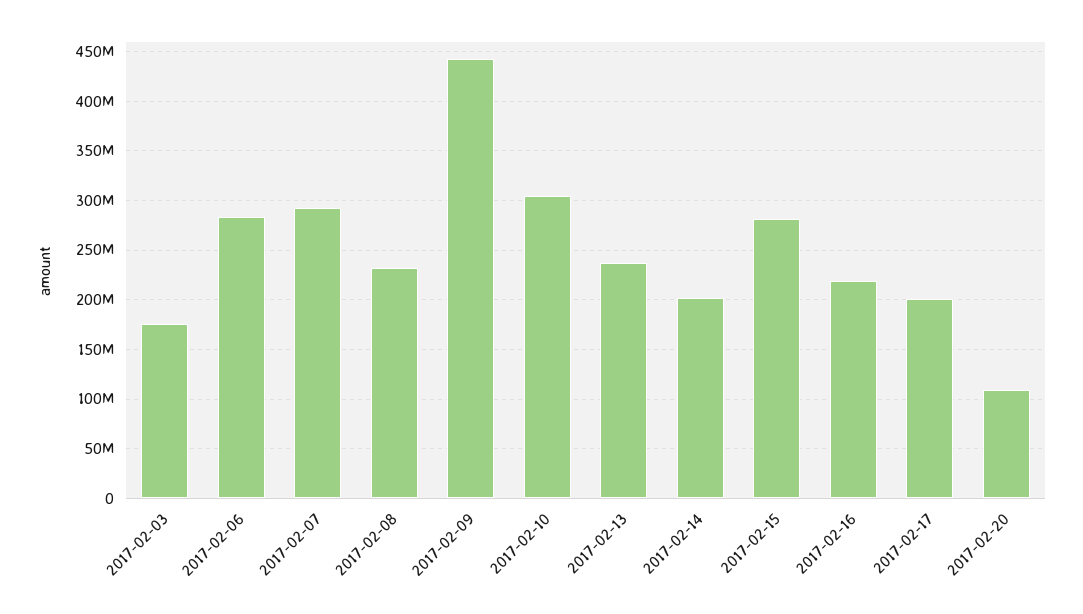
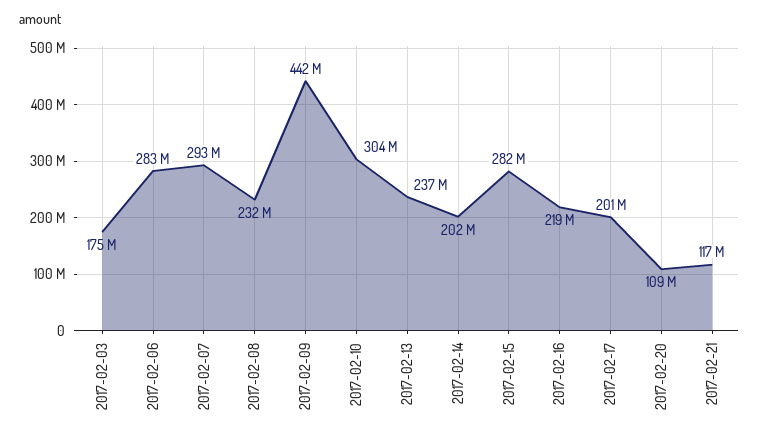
2017-02-21: none -> 117000000

